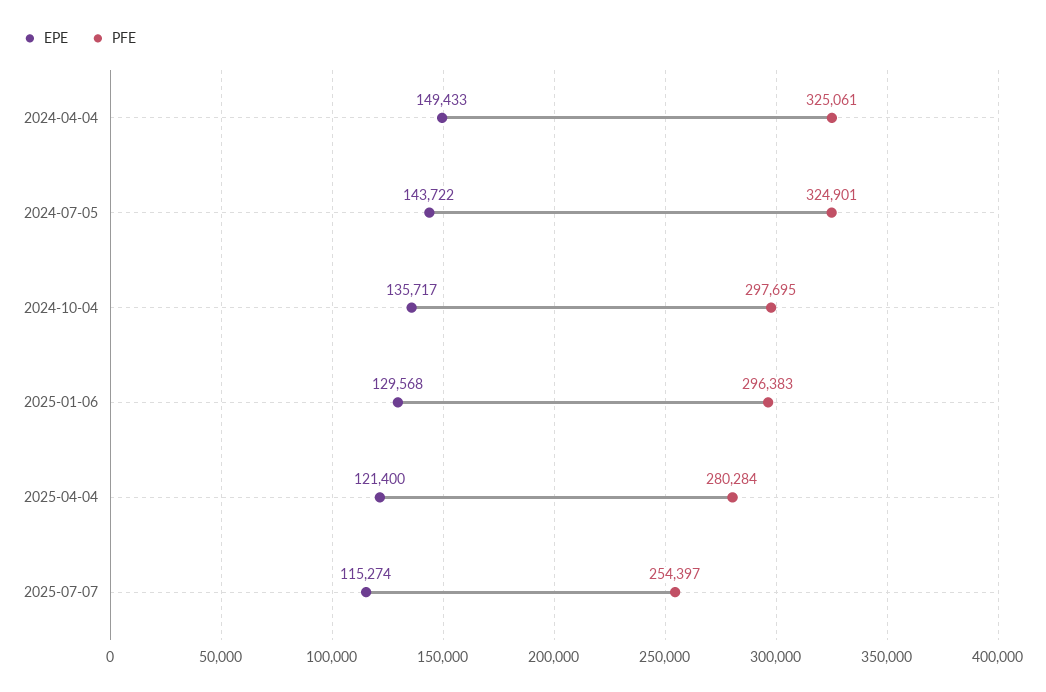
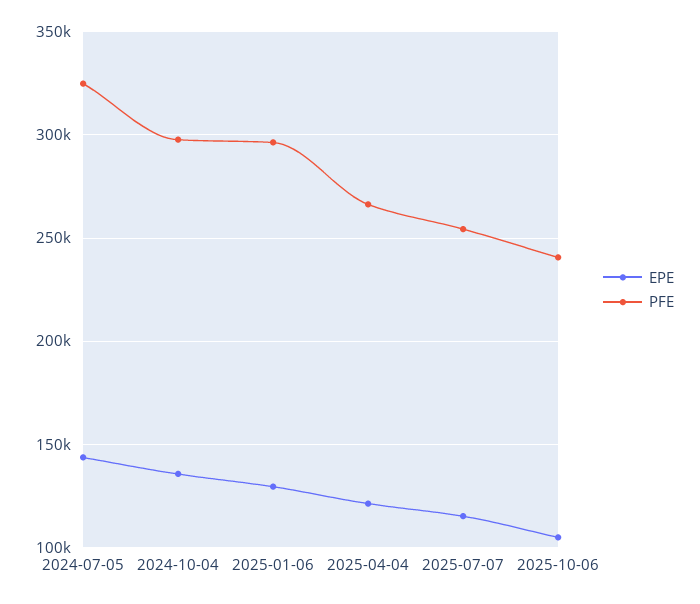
EPE, 2024-04-04: 149433 -> none
PFE, 2024-04-04: 325061 -> none
PFE, 2025-04-04: 280284 -> 265000
EPE, 2025-10-06: none -> 105000
PFE, 2025-10-06: none -> 240000

